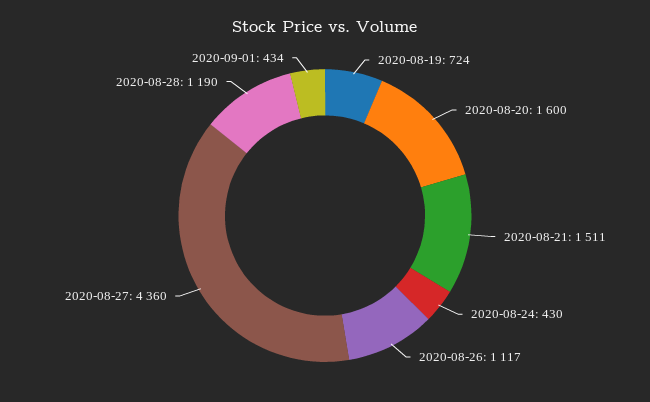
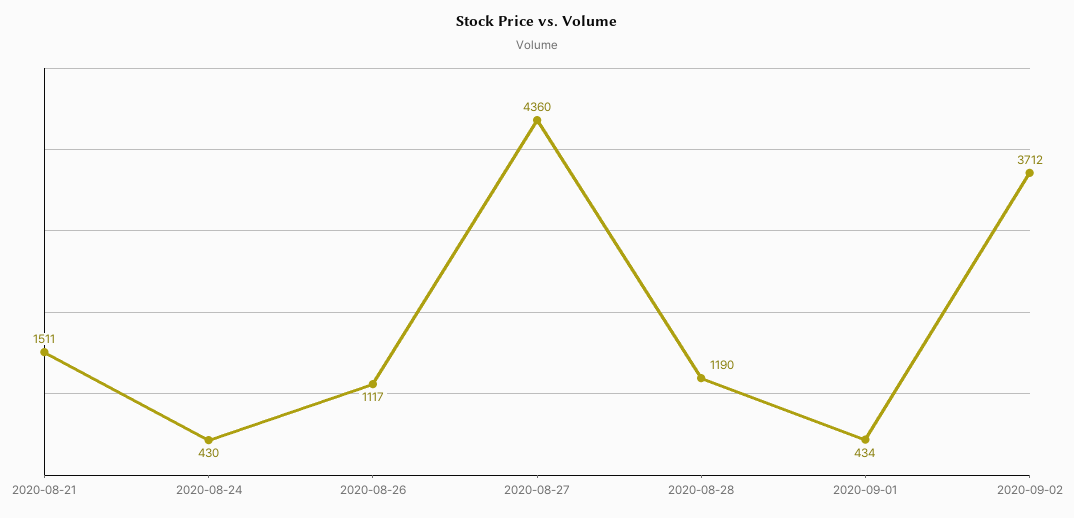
2020-08-19: 724 -> none
2020-08-20: 1600 -> none
2020-09-02: none -> 3712

